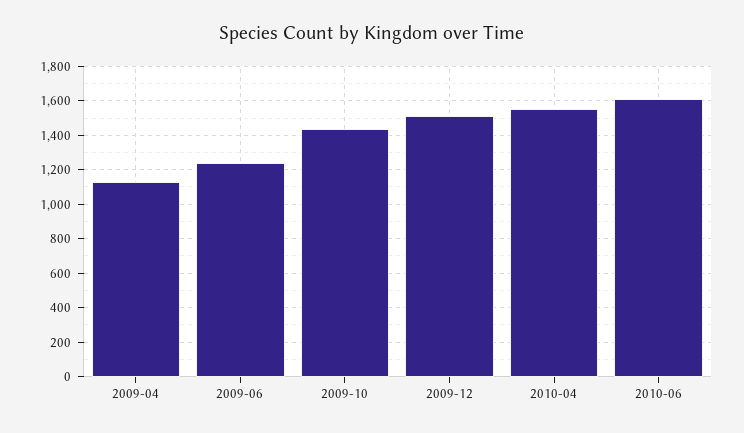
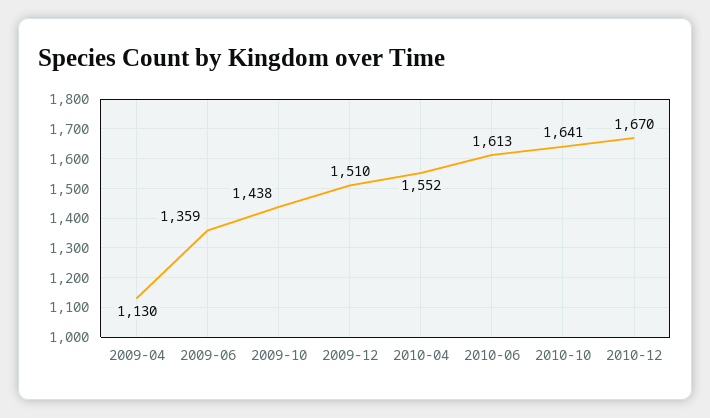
2009-06: 1250 -> 1359
2010-10: none -> 1641
2010-12: none -> 1670

